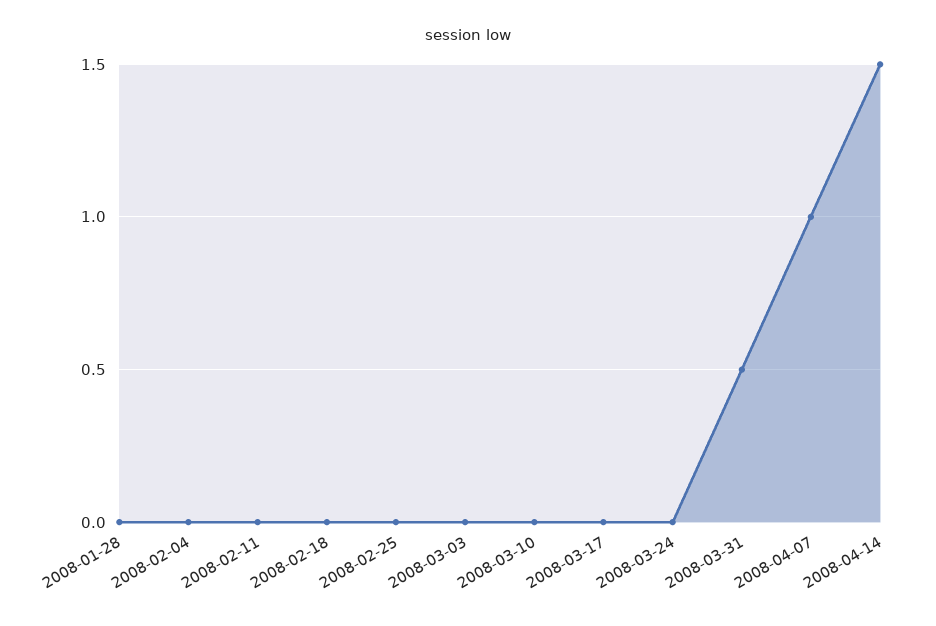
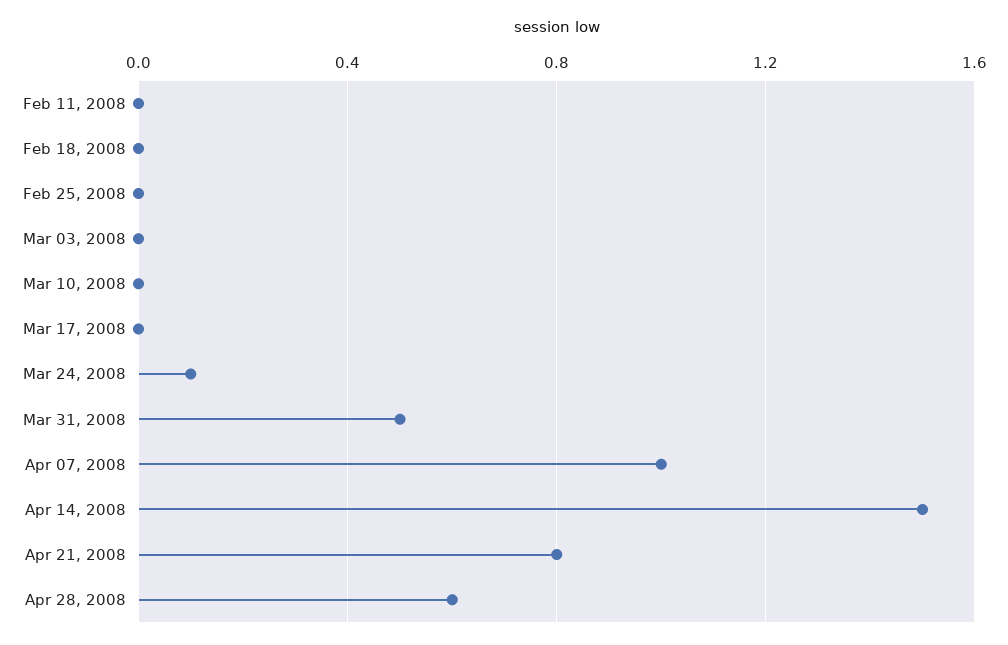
2008-01-28: 0 -> none
2008-02-04: 0 -> none
2008-03-24: 0 -> 0.1
Apr 21, 2008: none -> 0.8
Apr 28, 2008: none -> 0.6

